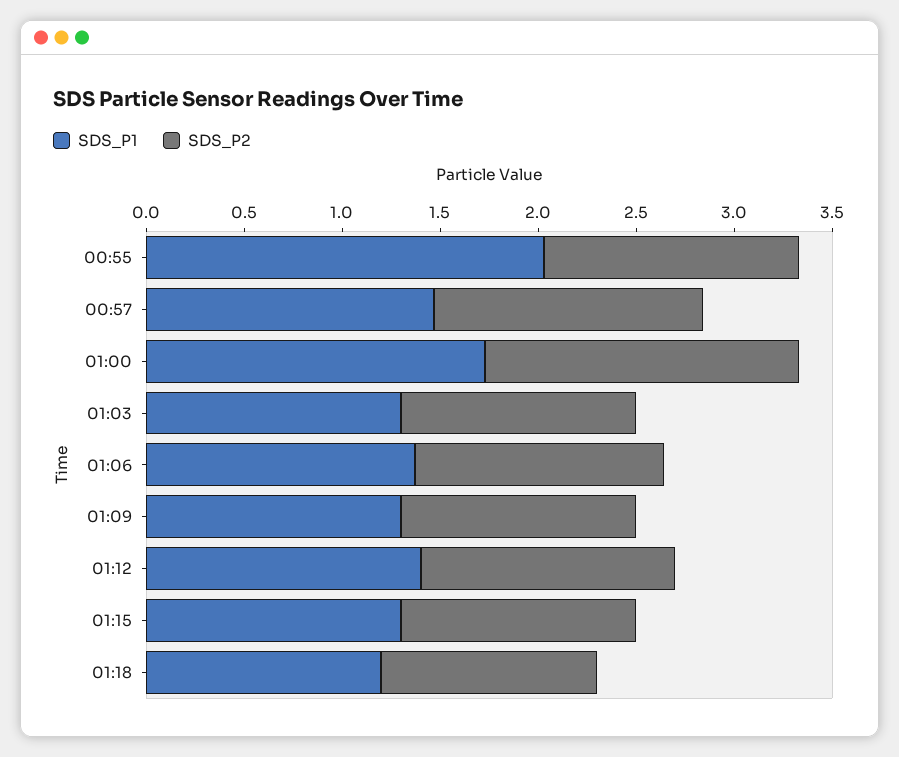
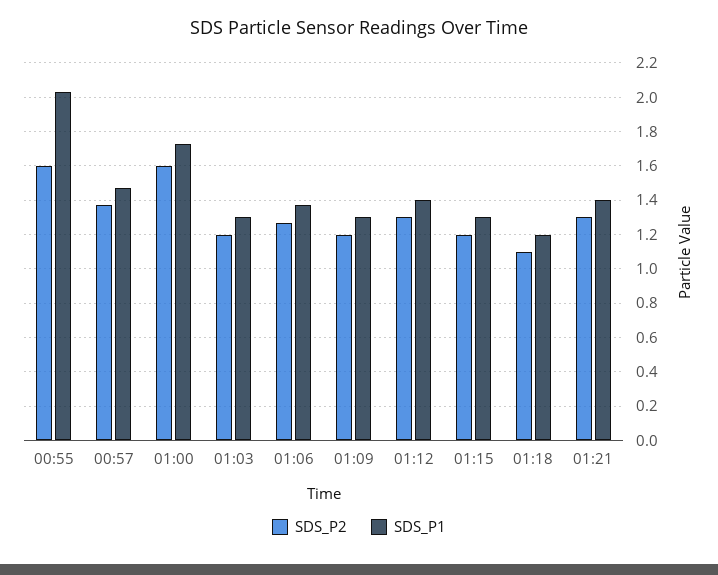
SDS_P2, 00:55: 1.3 -> 1.6
SDS_P2, 01:21: none -> 1.3
SDS_P1, 01:21: none -> 1.4

